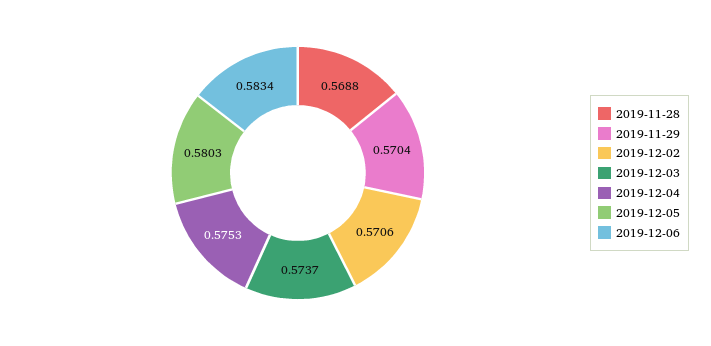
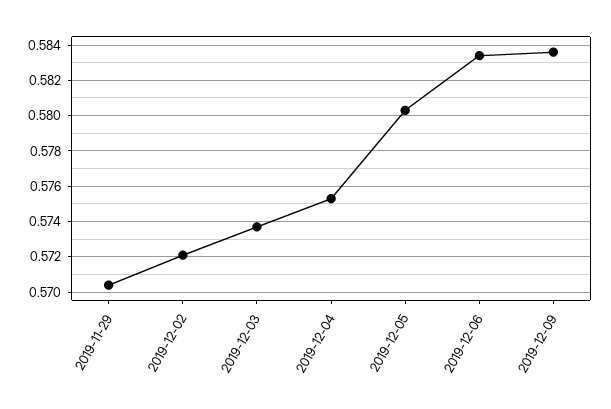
2019-11-28: 0.5688 -> none
2019-12-02: 0.5706 -> 0.572
2019-12-09: none -> 0.5835

